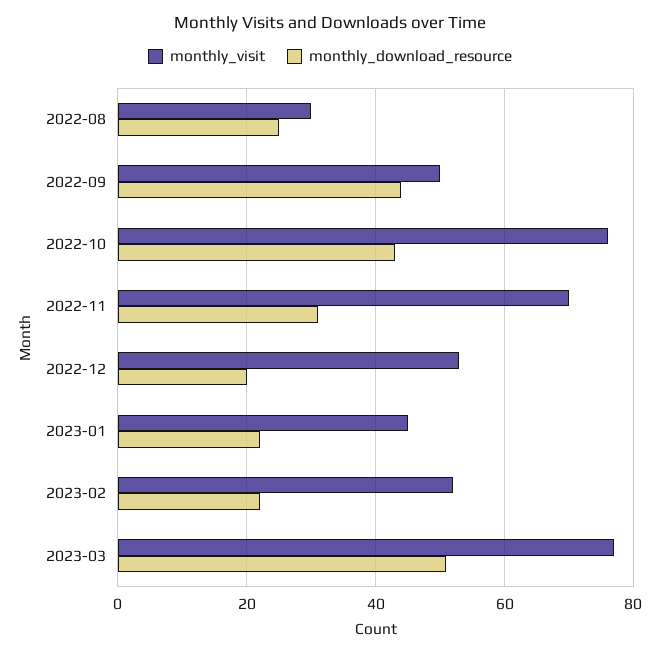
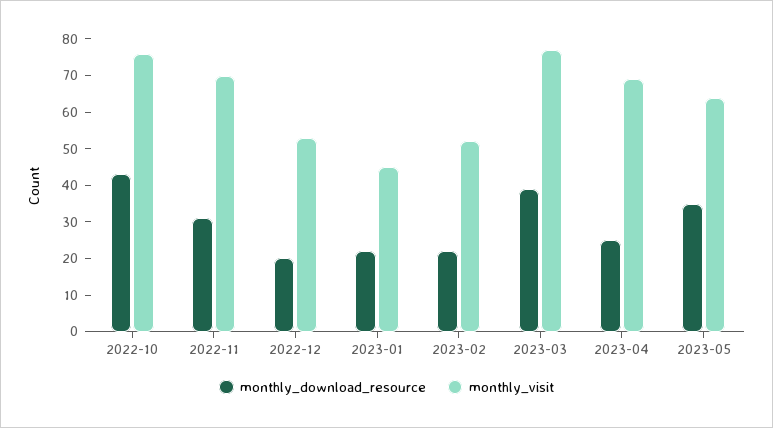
monthly_visit, 2022-08: 30 -> none
monthly_download_resource, 2022-08: 25 -> none
monthly_visit, 2022-09: 50 -> none
monthly_download_resource, 2022-09: 45 -> none
monthly_download_resource, 2023-03: 50 -> 40
monthly_download_resource, 2023-04: none -> 25
monthly_visit, 2023-04: none -> 70
monthly_download_resource, 2023-05: none -> 35
monthly_visit, 2023-05: none -> 65

